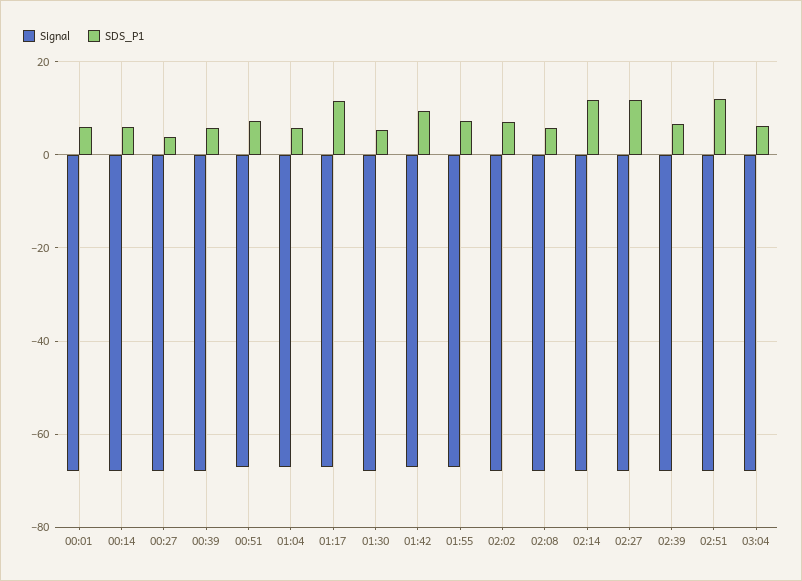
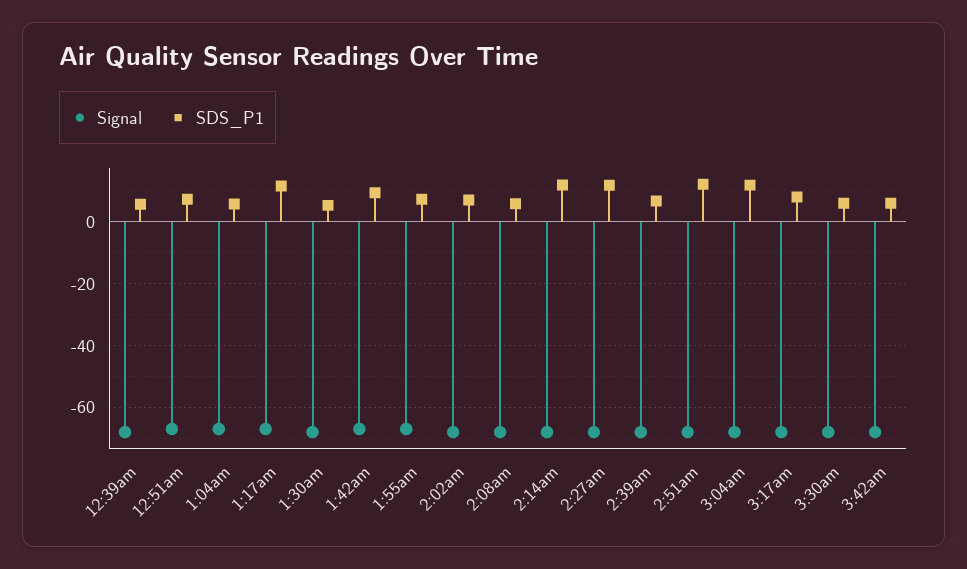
Signal, 00:01: -68 -> none
SDS_P1, 00:01: 6 -> none
Signal, 00:14: -68 -> none
SDS_P1, 00:14: 6 -> none
Signal, 00:27: -68 -> none
SDS_P1, 00:27: 4 -> none
SDS_P1, 03:04: 6 -> 12
Signal, 3:17am: none -> -68
SDS_P1, 3:17am: none -> 8
Signal, 3:30am: none -> -68
SDS_P1, 3:30am: none -> 6
Signal, 3:42am: none -> -68
SDS_P1, 3:42am: none -> 6

